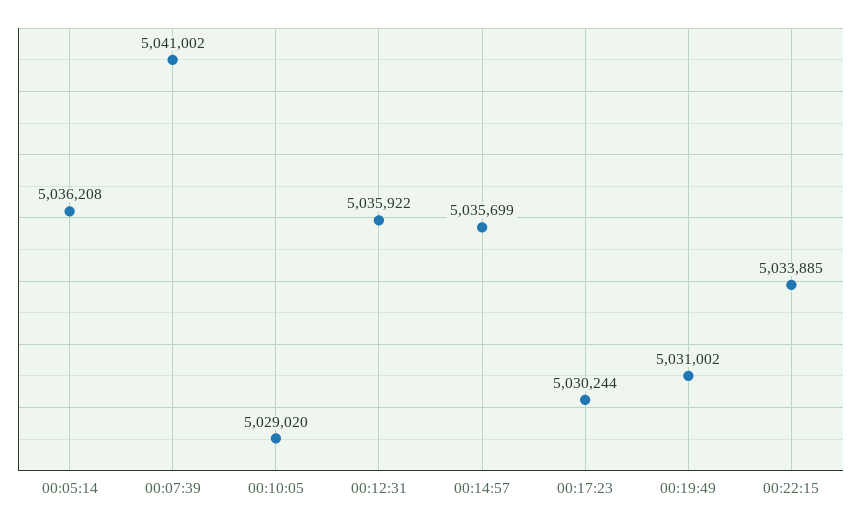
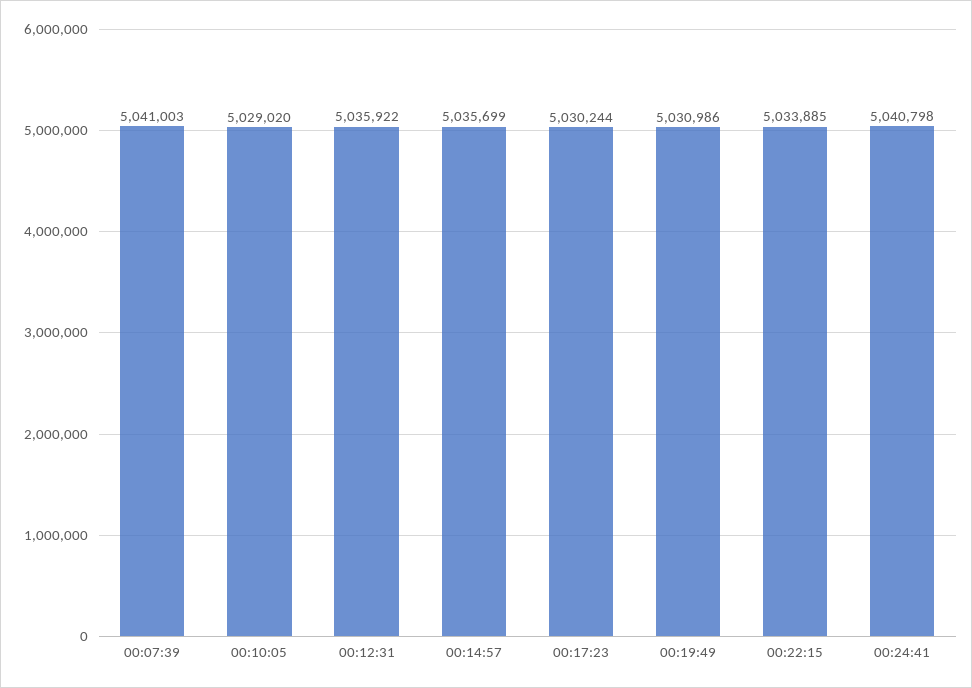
00:05:14: 5036208 -> none
00:07:39: 5041002 -> 5041003
00:19:49: 5031002 -> 5030986
00:24:41: none -> 5040798

